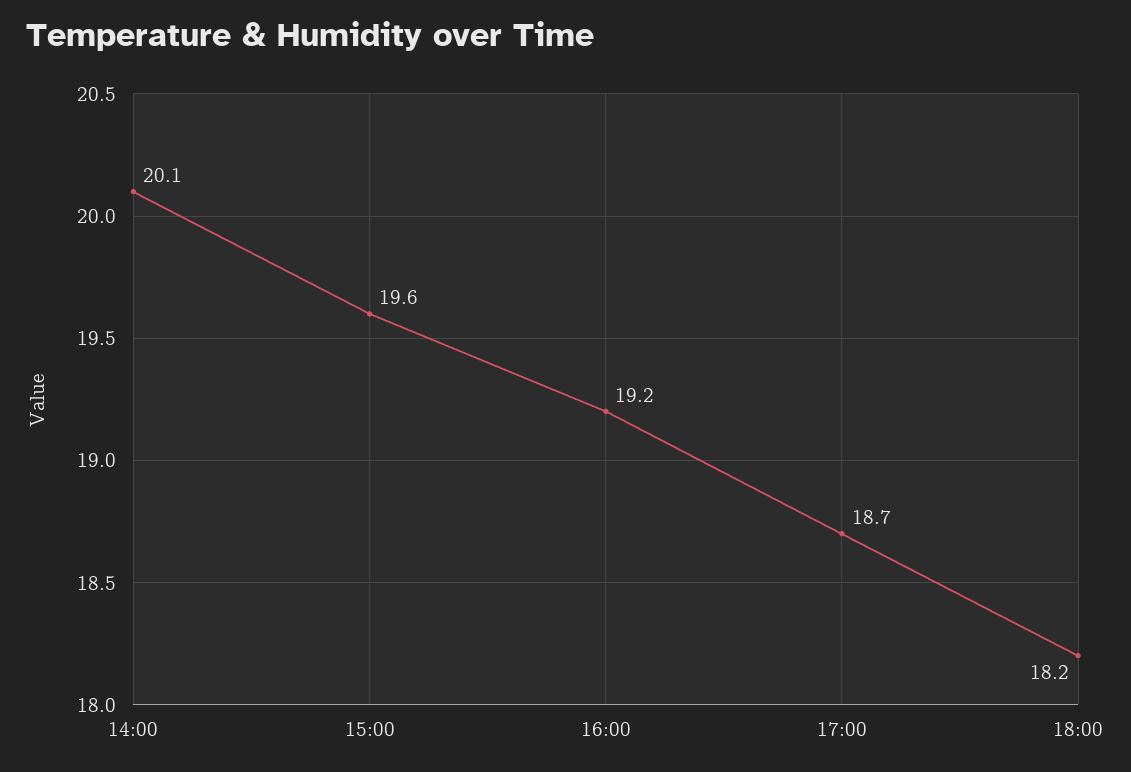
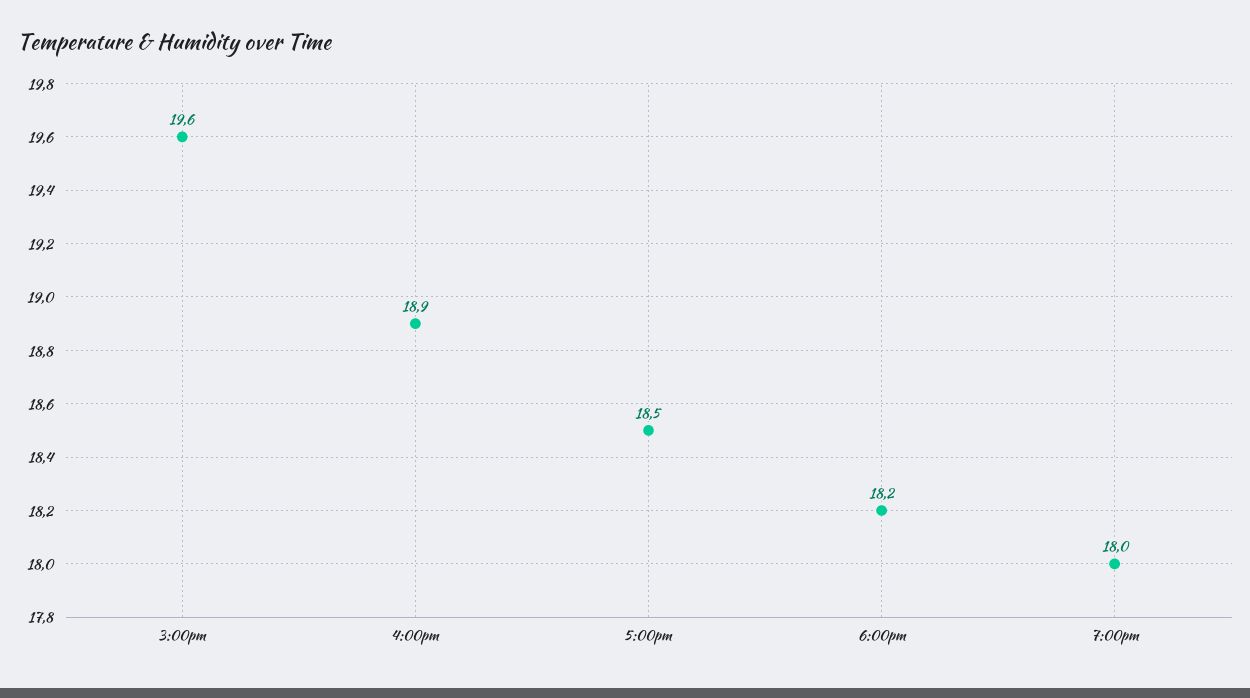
14:00: 20.1 -> none
16:00: 19.2 -> 18.9
17:00: 18.7 -> 18.5
7:00pm: none -> 18

